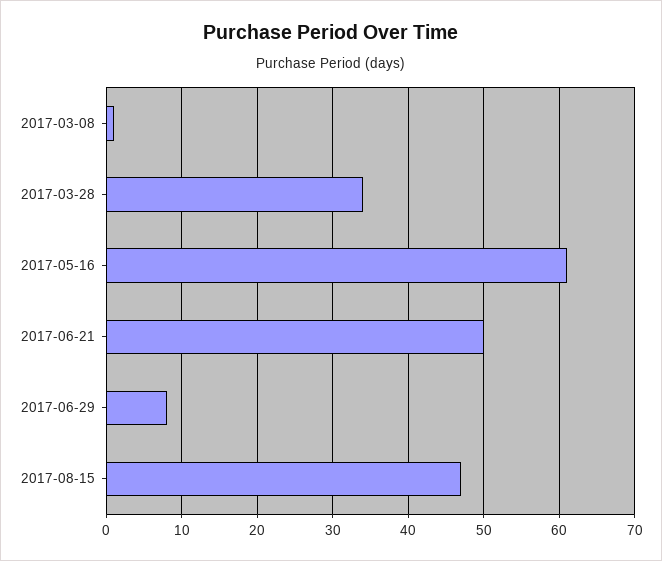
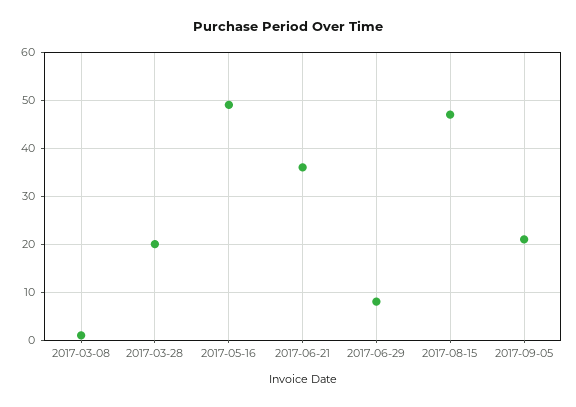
2017-03-28: 34 -> 20
2017-05-16: 61 -> 50
2017-06-21: 50 -> 35
2017-09-05: none -> 20

